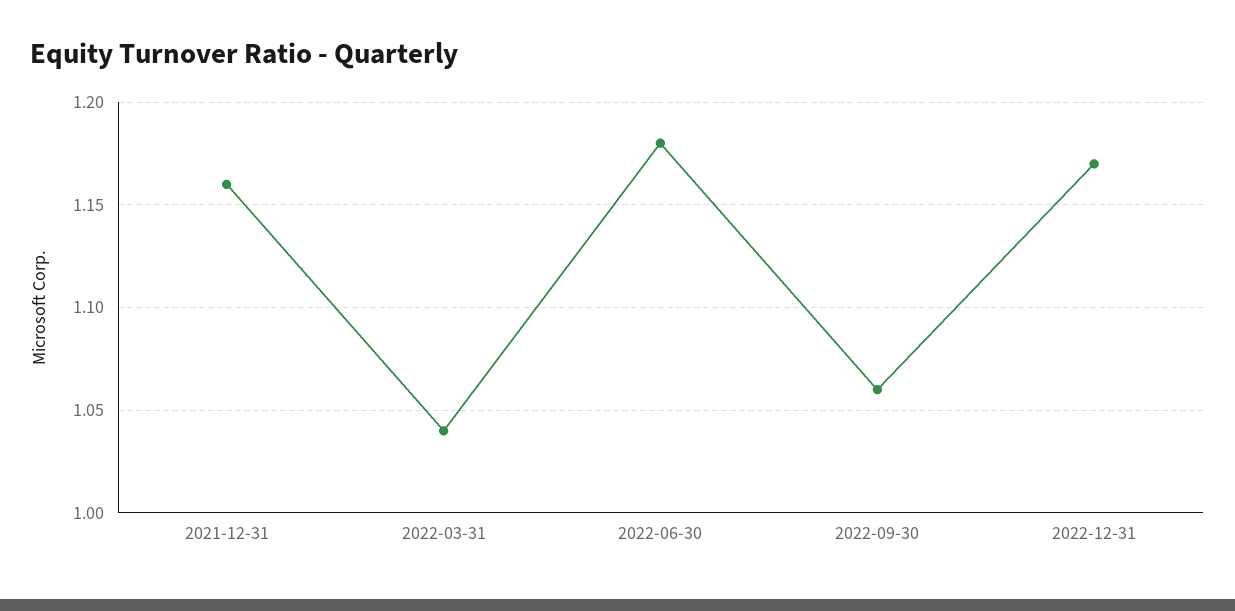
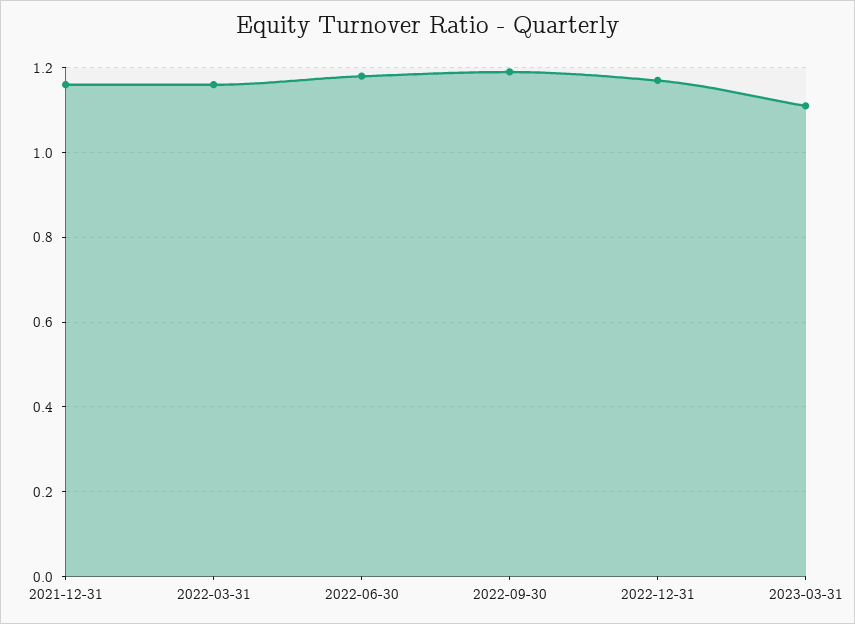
2022-03-31: 1.04 -> 1.15
2022-09-30: 1.06 -> 1.2
2023-03-31: none -> 1.1

